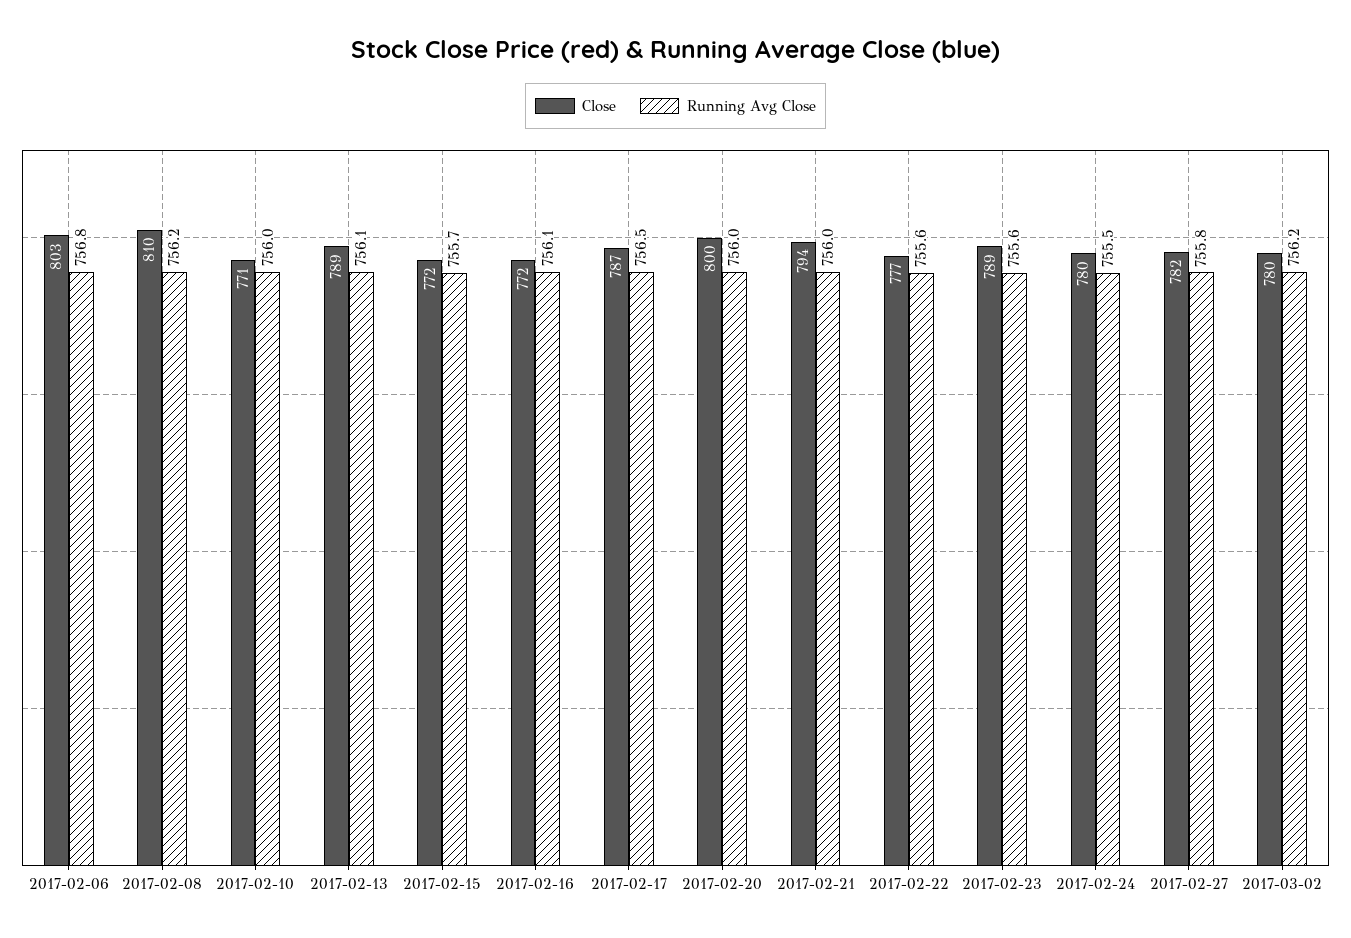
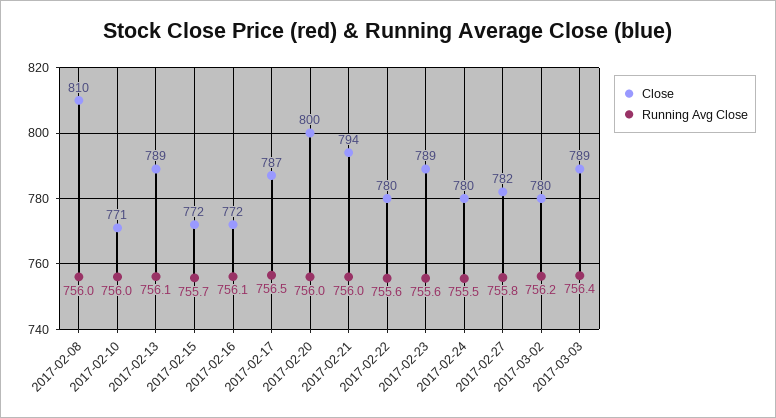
Close, 2017-02-06: 803 -> none
Running Avg Close, 2017-02-06: 756.8 -> none
Running Avg Close, 2017-02-08: 756.2 -> 756
Close, 2017-02-22: 777 -> 780
Close, 2017-03-03: none -> 789
Running Avg Close, 2017-03-03: none -> 756.4

